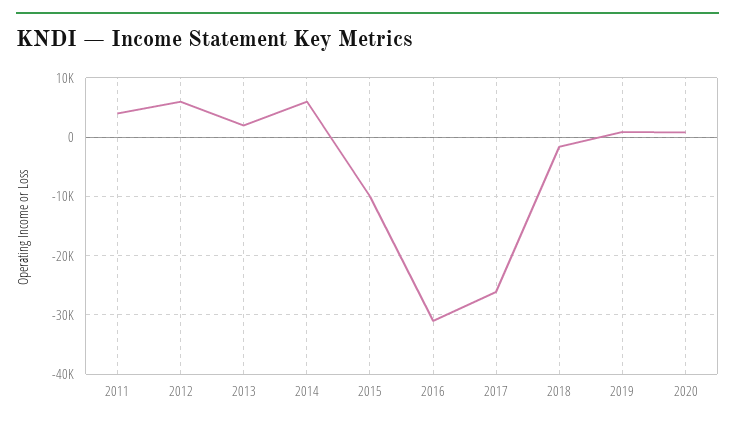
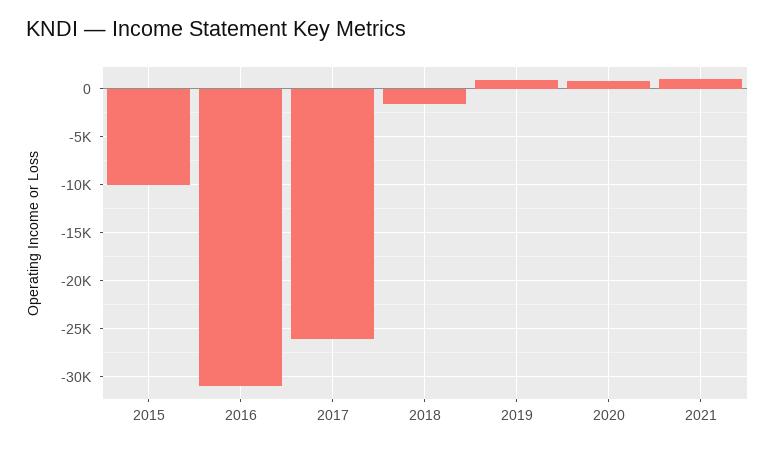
2011: 4000 -> none
2012: 6000 -> none
2013: 2000 -> none
2014: 6000 -> none
2021: none -> 1000

